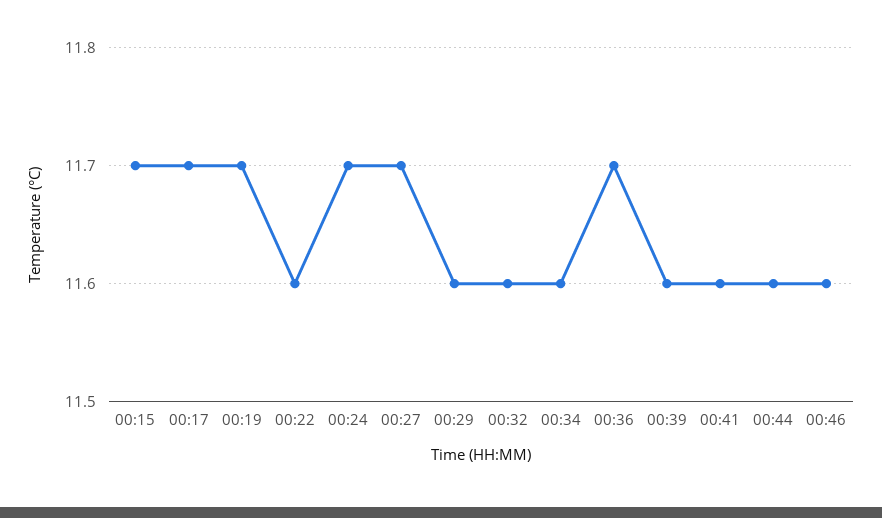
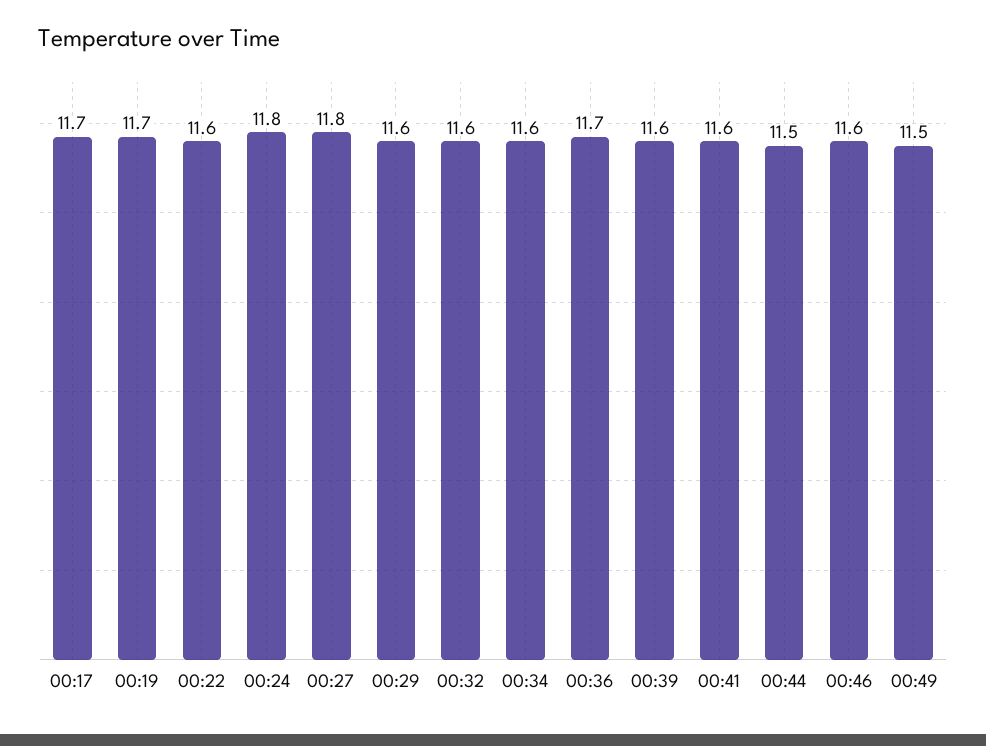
00:15: 11.7 -> none
00:24: 11.7 -> 11.8
00:27: 11.7 -> 11.8
00:44: 11.6 -> 11.5
00:49: none -> 11.5

